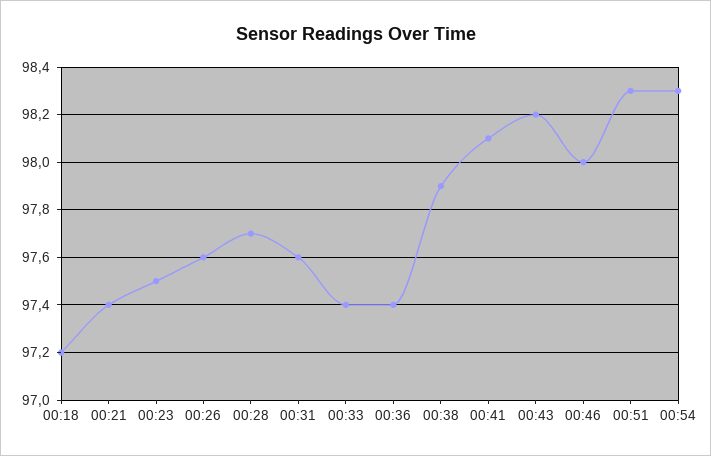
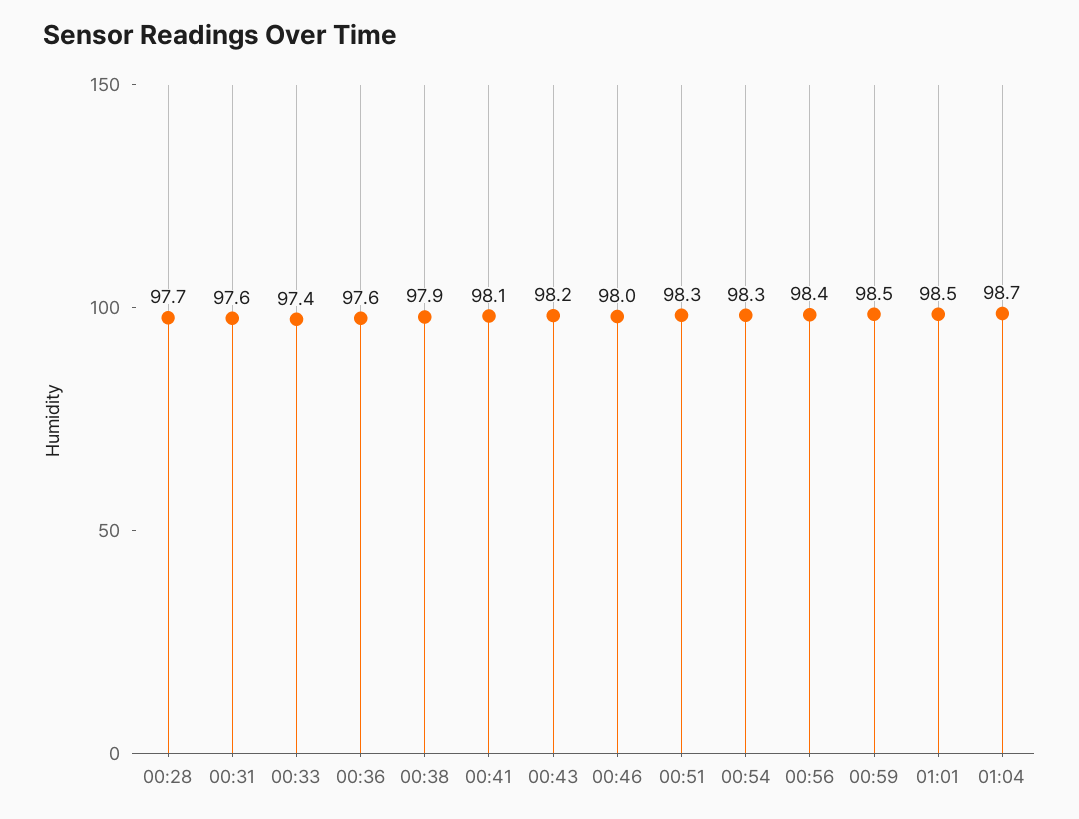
00:18: 97.2 -> none
00:21: 97.4 -> none
00:23: 97.5 -> none
00:26: 97.6 -> none
00:36: 97.4 -> 97.6
00:56: none -> 98.4
00:59: none -> 98.5
01:01: none -> 98.5
01:04: none -> 98.7

